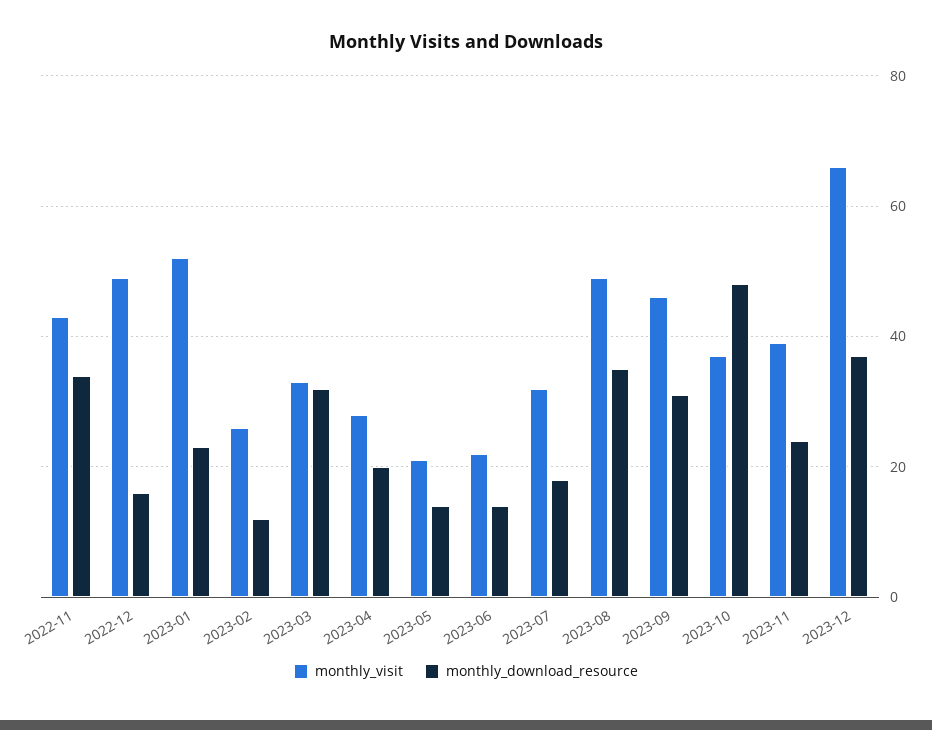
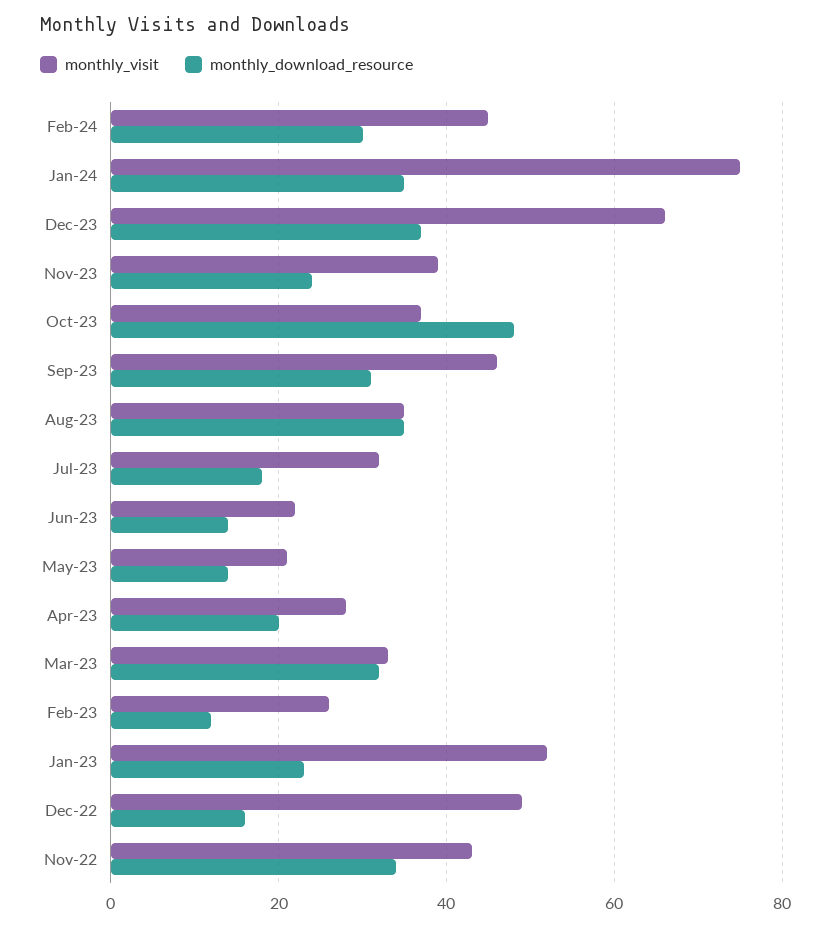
monthly_visit, 2023-08: 50 -> 35
monthly_visit, Feb-24: none -> 45
monthly_download_resource, Feb-24: none -> 30
monthly_visit, Jan-24: none -> 75
monthly_download_resource, Jan-24: none -> 35

